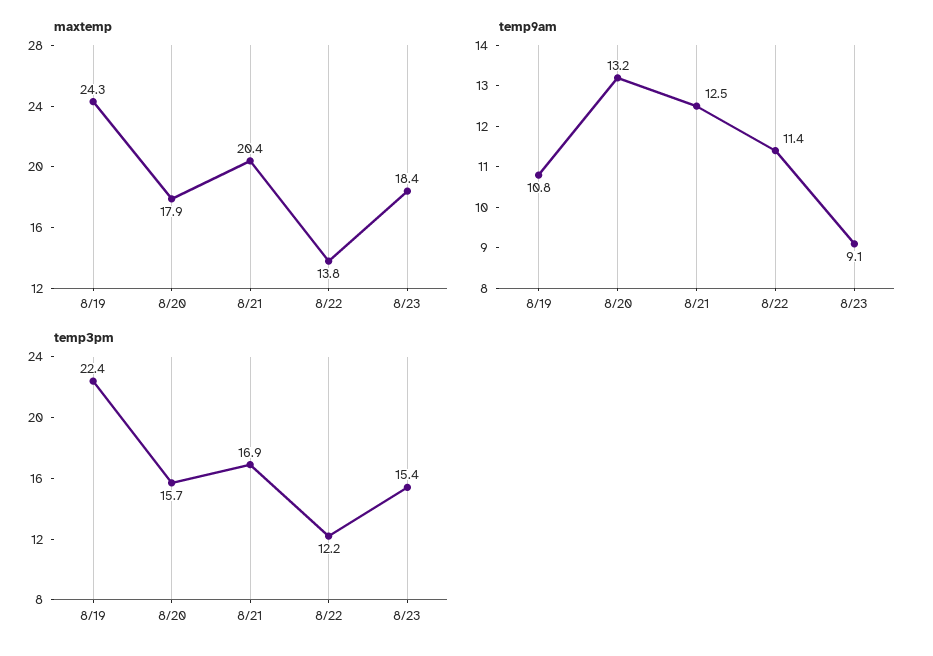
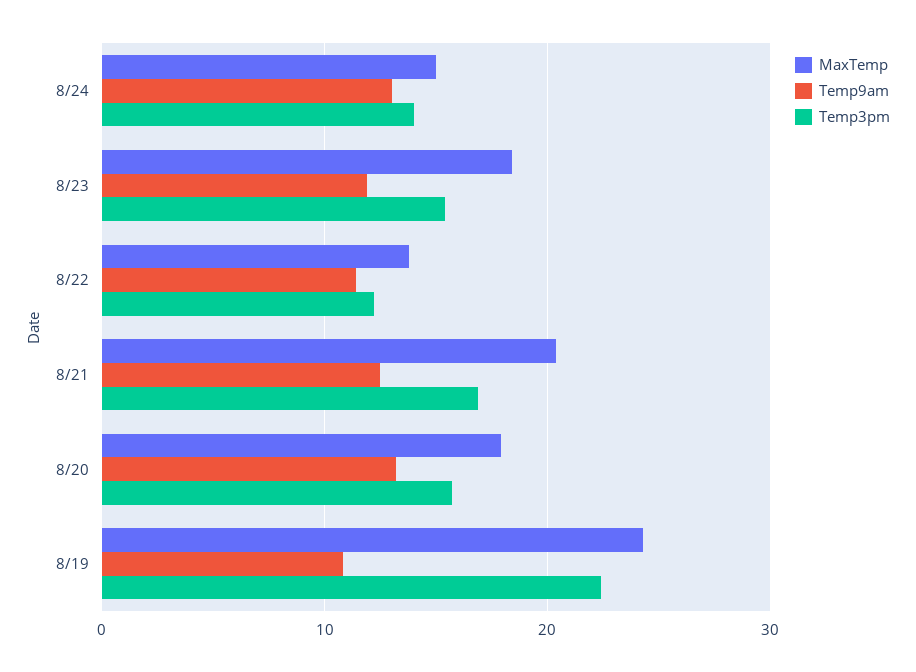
temp9am, 8/23: 9.1 -> 12
maxtemp, 8/24: none -> 15
temp9am, 8/24: none -> 13
temp3pm, 8/24: none -> 14

